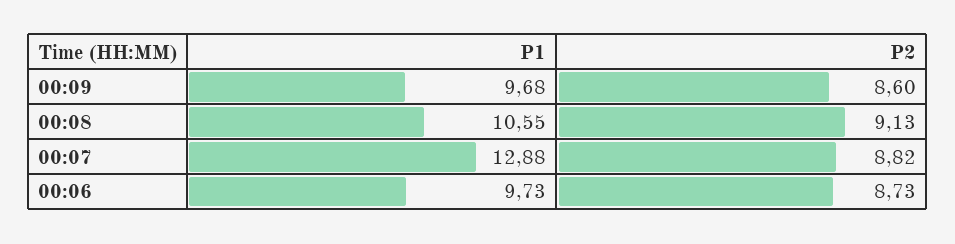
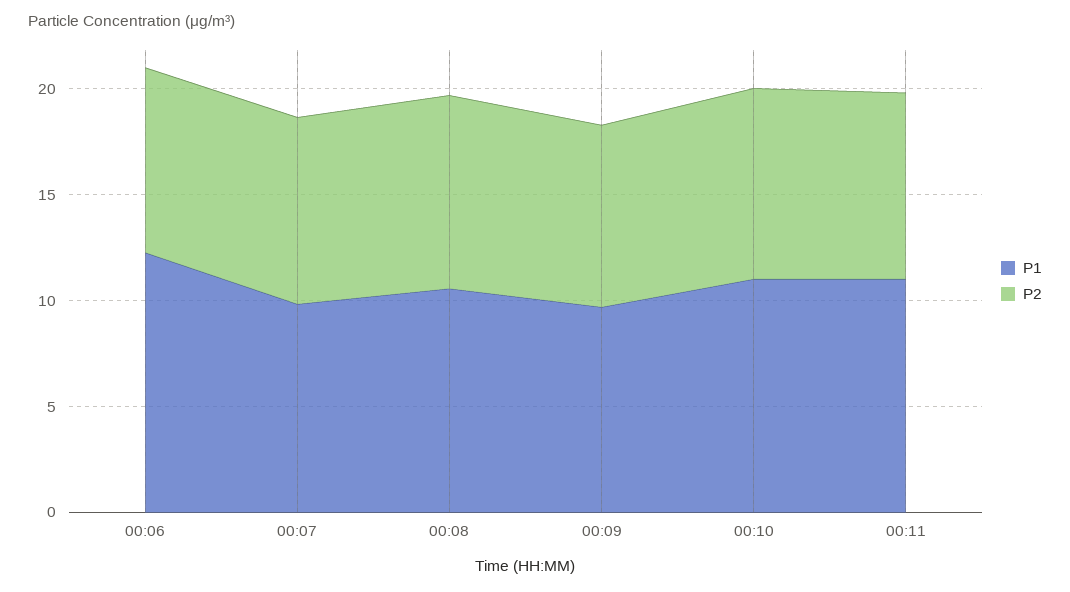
P1, 00:07: 12.88 -> 10
P1, 00:06: 9.73 -> 12
P1, 00:10: none -> 11
P2, 00:10: none -> 9
P1, 00:11: none -> 11
P2, 00:11: none -> 9

